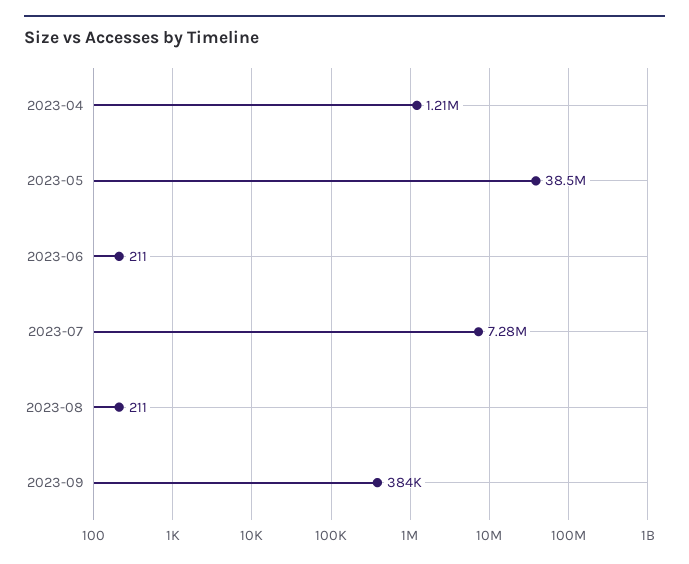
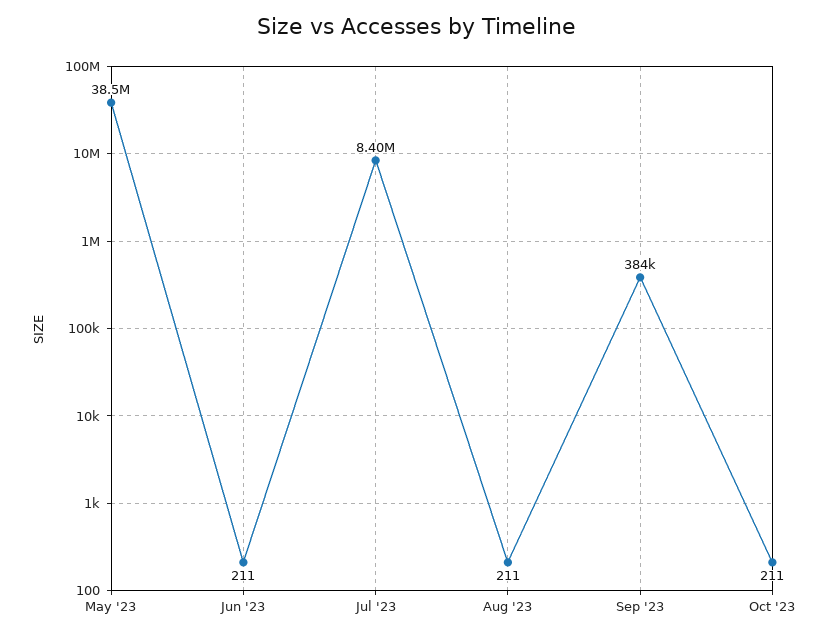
2023-04: 1210000 -> none
2023-07: 7280000 -> 8400000
Oct '23: none -> 211

